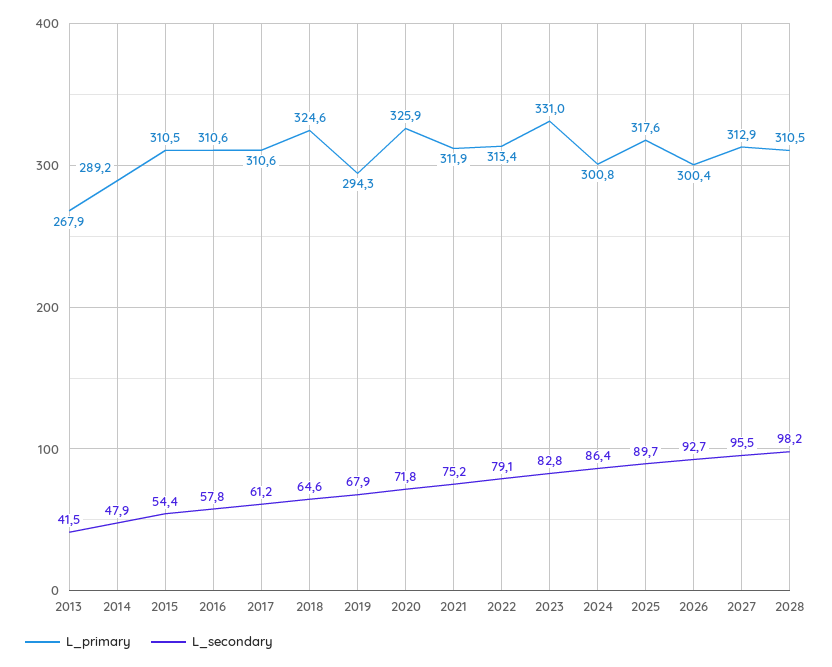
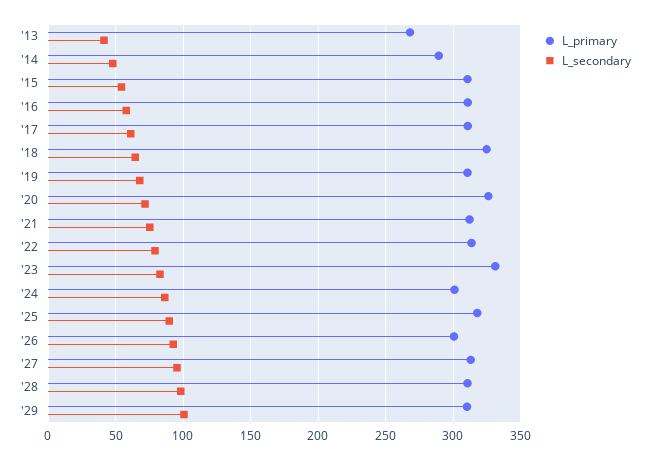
L_primary, 2019: 294.3 -> 310
L_primary, '29: none -> 310
L_secondary, '29: none -> 100

